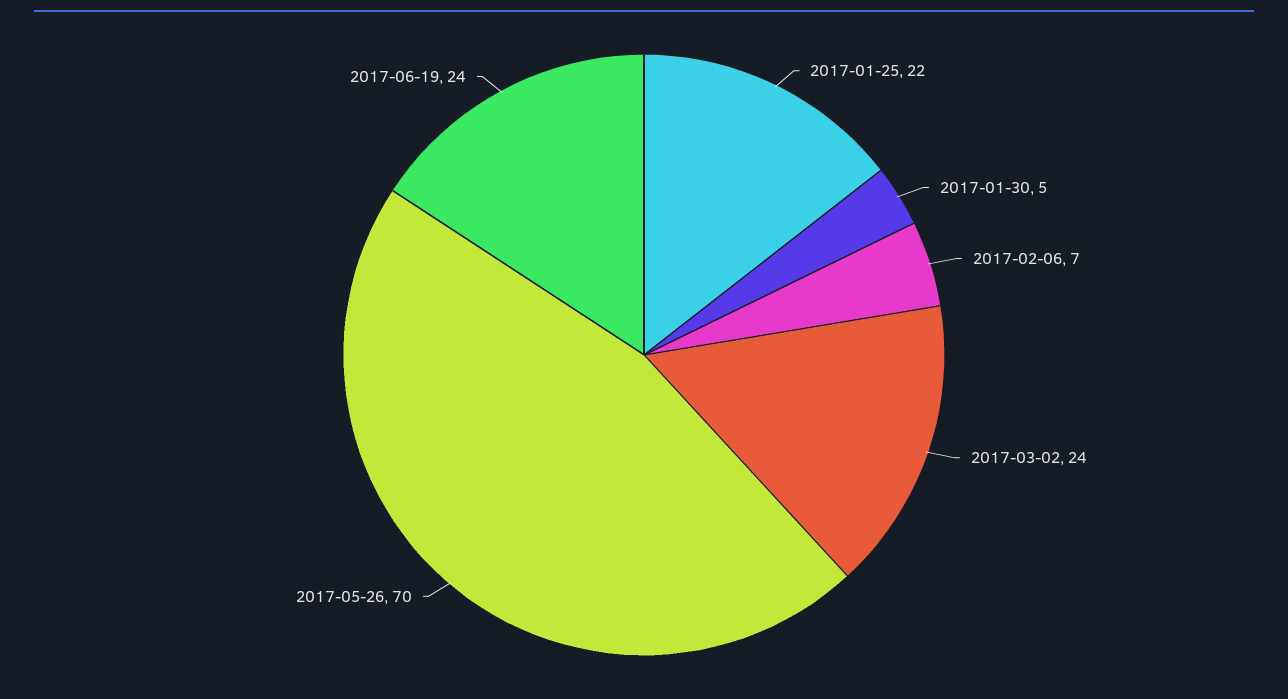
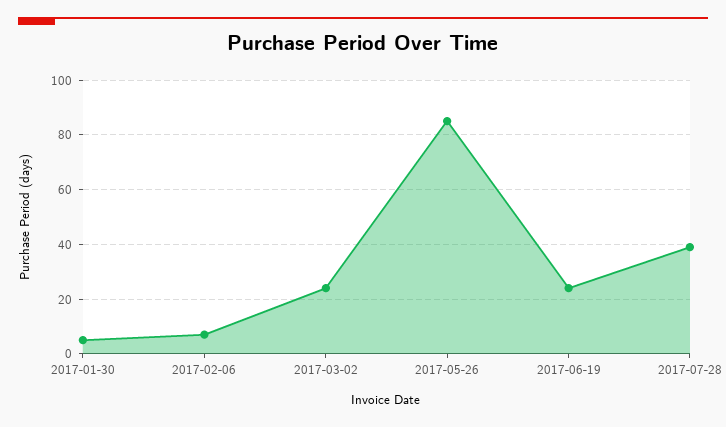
2017-01-25: 22 -> none
2017-05-26: 70 -> 85
2017-07-28: none -> 40

